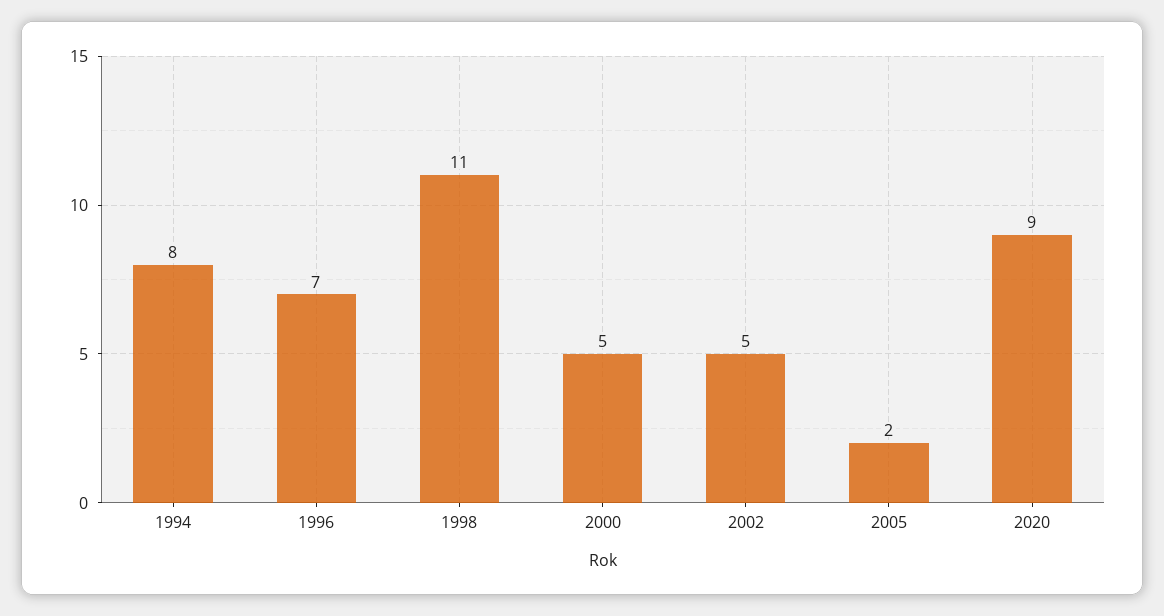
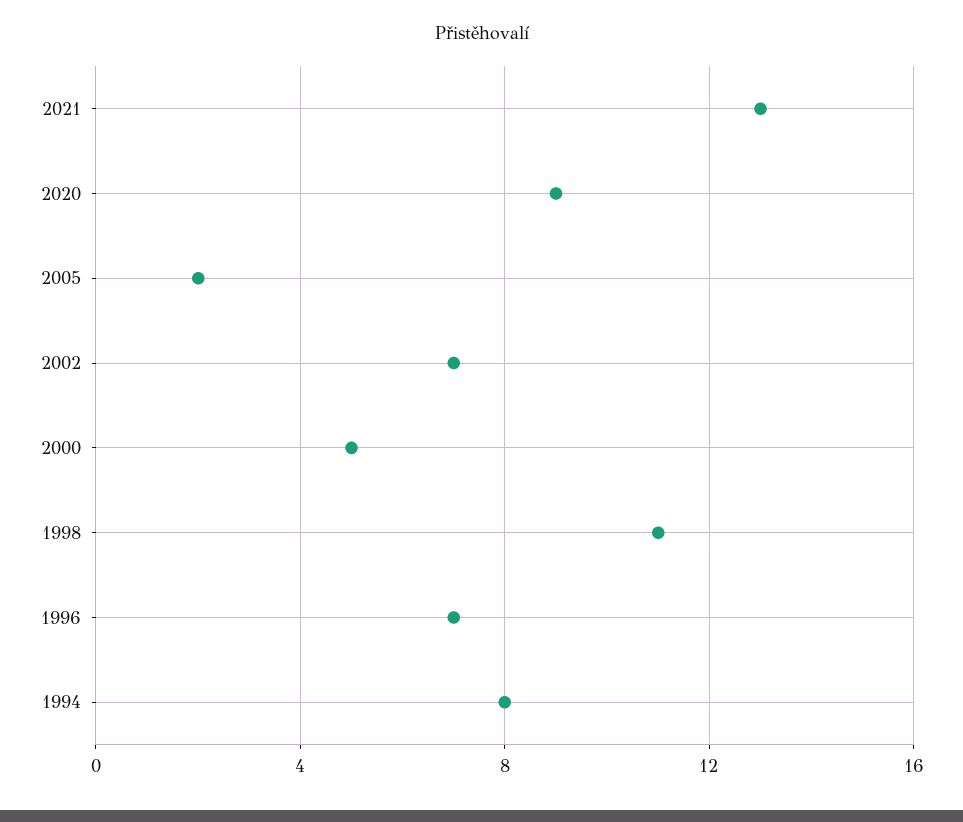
2002: 5 -> 7
2021: none -> 13

